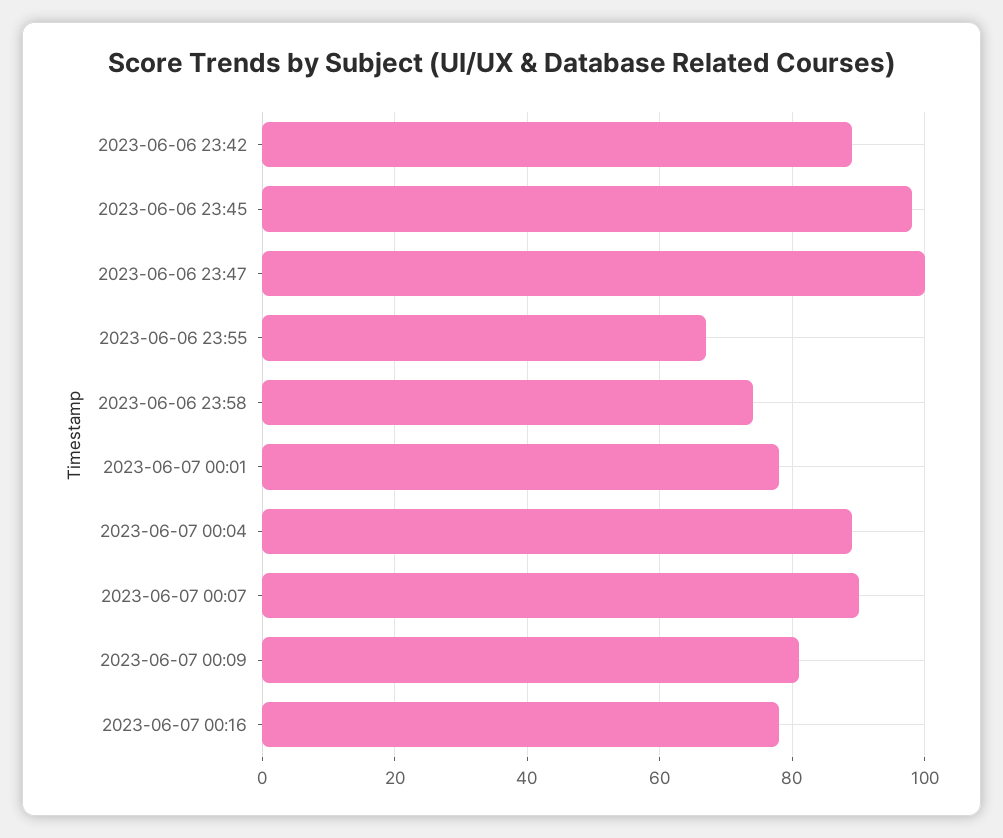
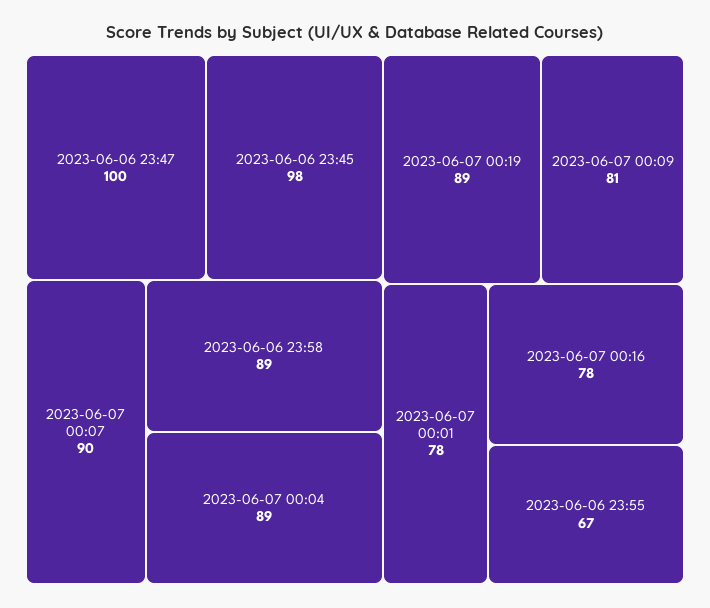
2023-06-06 23:42: 90 -> none
2023-06-06 23:58: 75 -> 89
2023-06-07 00:19: none -> 89

